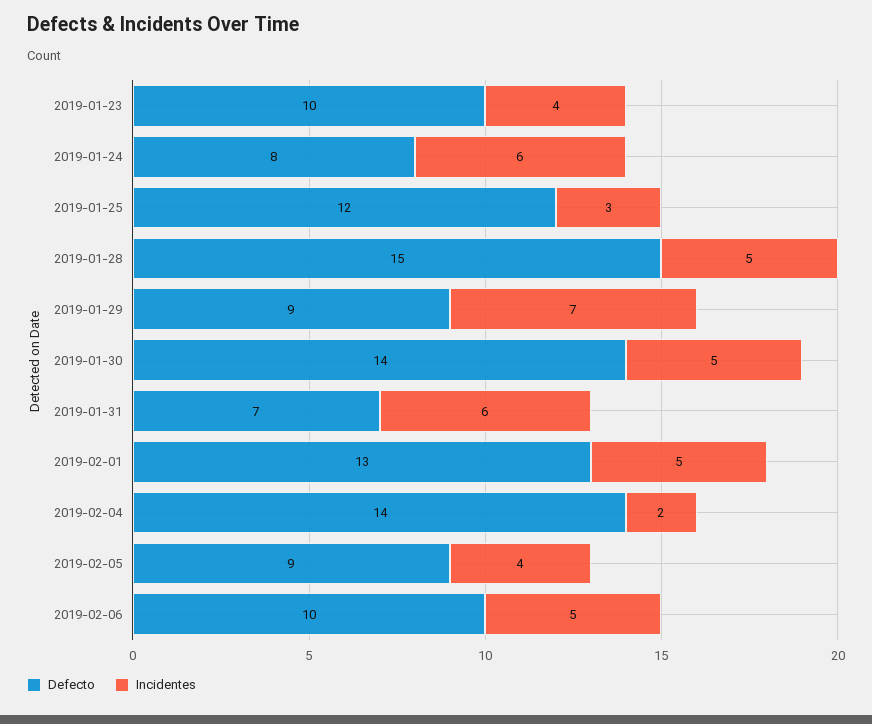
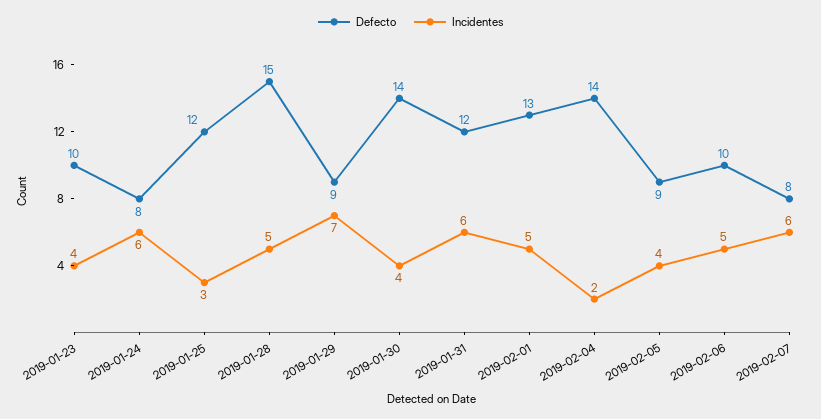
Incidentes, 2019-01-30: 5 -> 4
Defecto, 2019-01-31: 7 -> 12
Defecto, 2019-02-07: none -> 8
Incidentes, 2019-02-07: none -> 6

